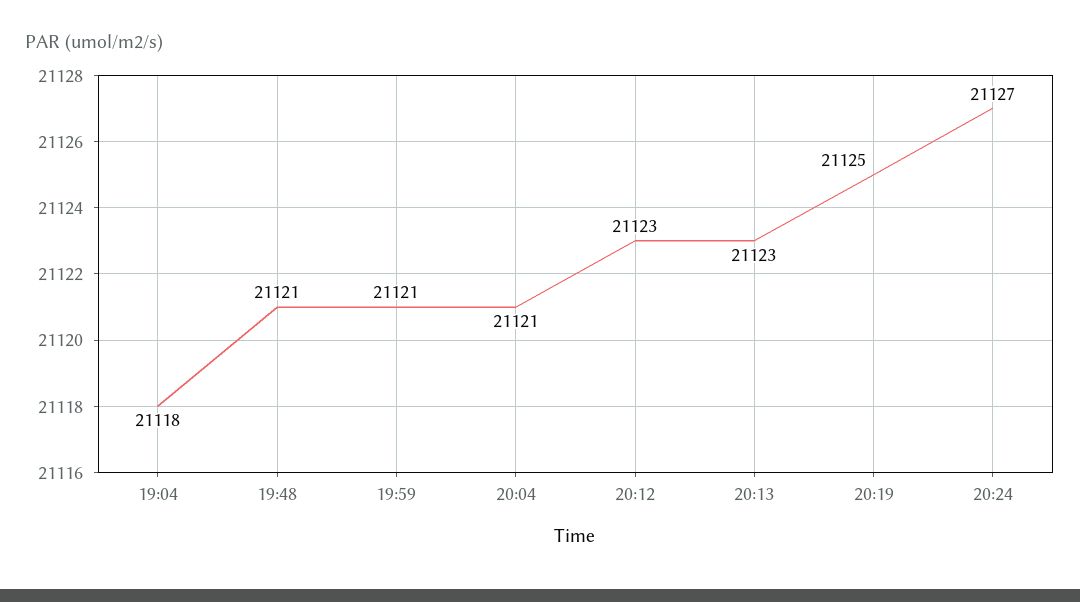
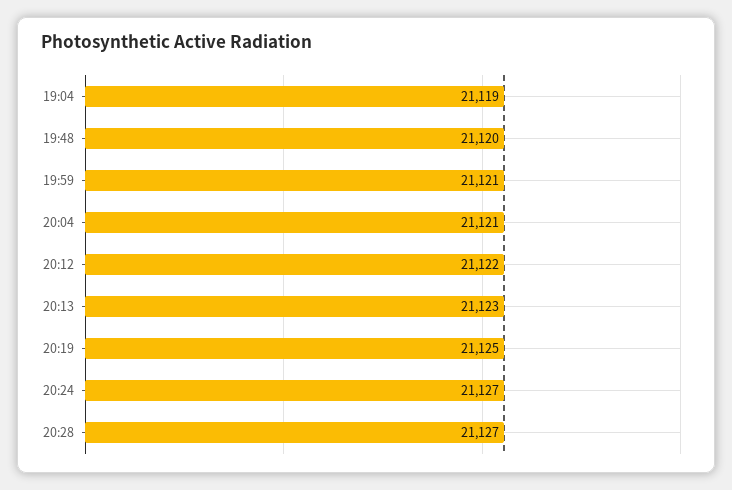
19:04: 21118 -> 21119
19:48: 21121 -> 21120
20:12: 21123 -> 21122
20:28: none -> 21127

